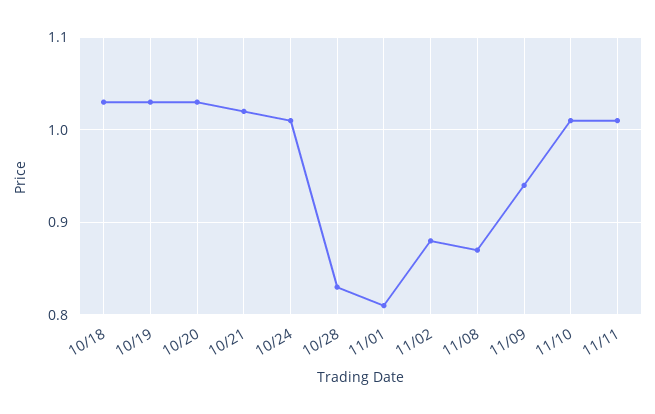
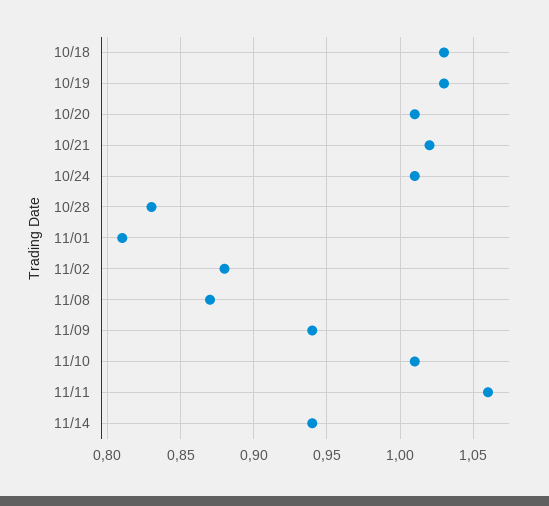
10/20: 1.03 -> 1.01
11/11: 1.01 -> 1.06
11/14: none -> 0.94

